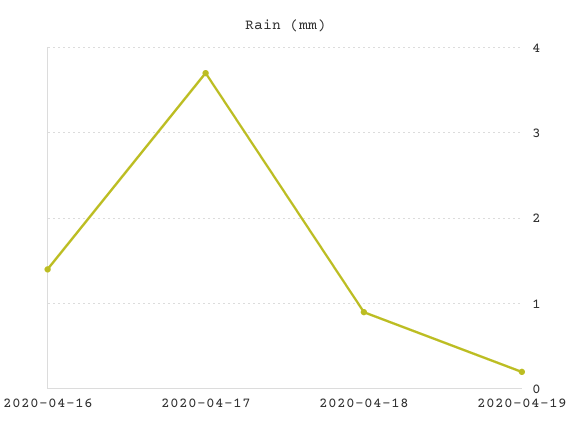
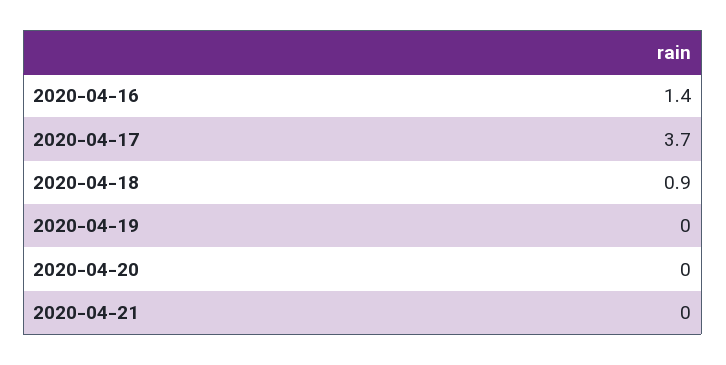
2020-04-19: 0.2 -> 0
2020-04-20: none -> 0
2020-04-21: none -> 0

